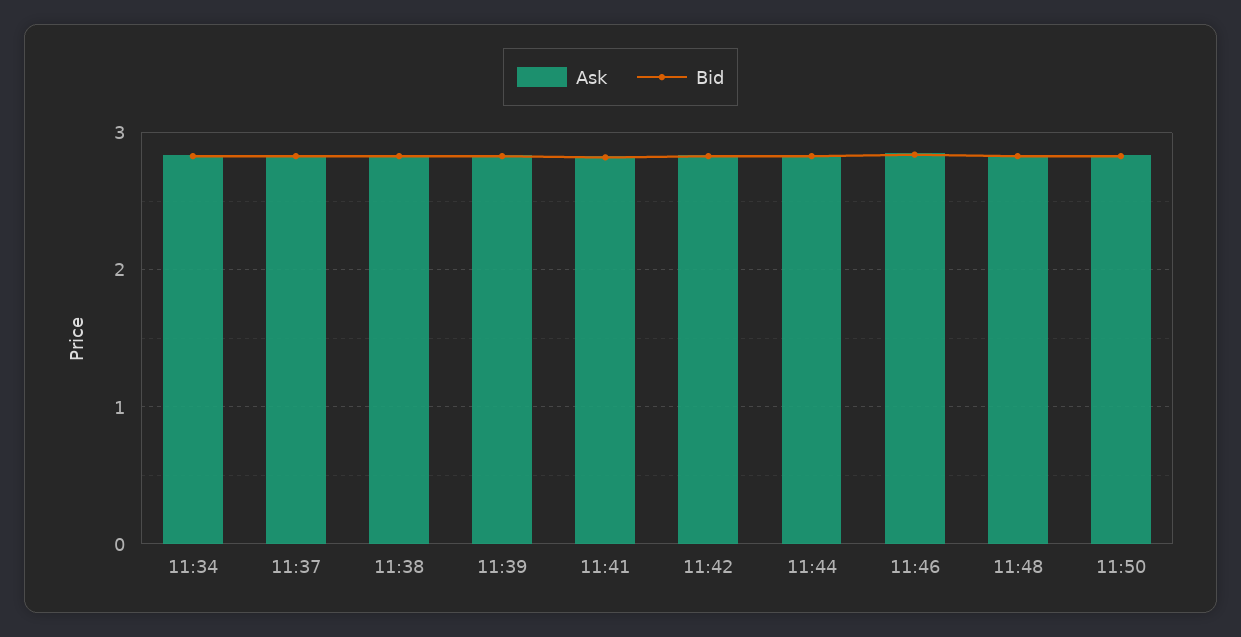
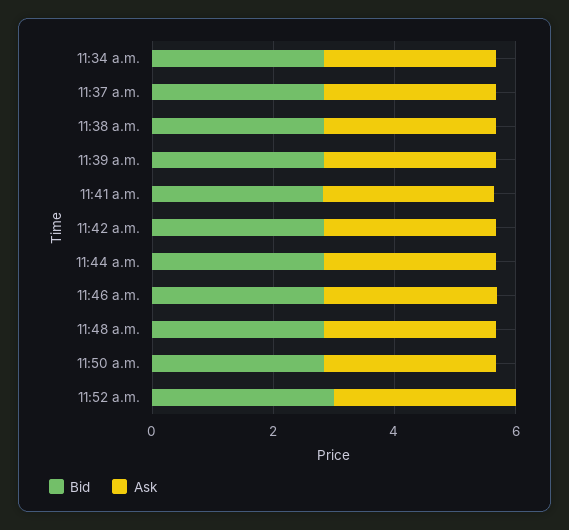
Bid, 11:52 a.m.: none -> 3
Ask, 11:52 a.m.: none -> 3

